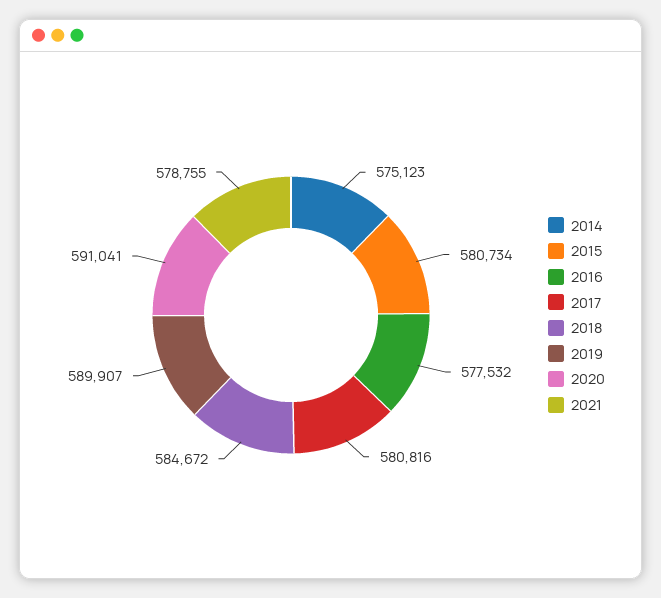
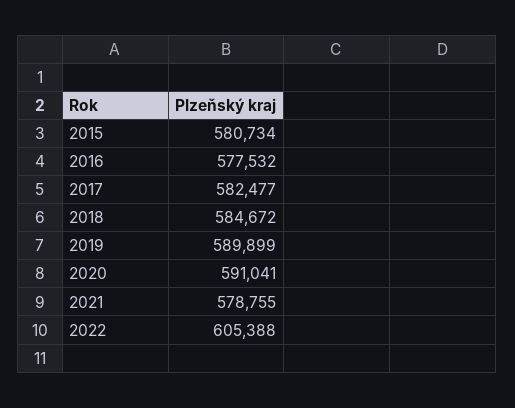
2014: 575123 -> none
2017: 580816 -> 582477
2019: 589907 -> 589899
2022: none -> 605388

